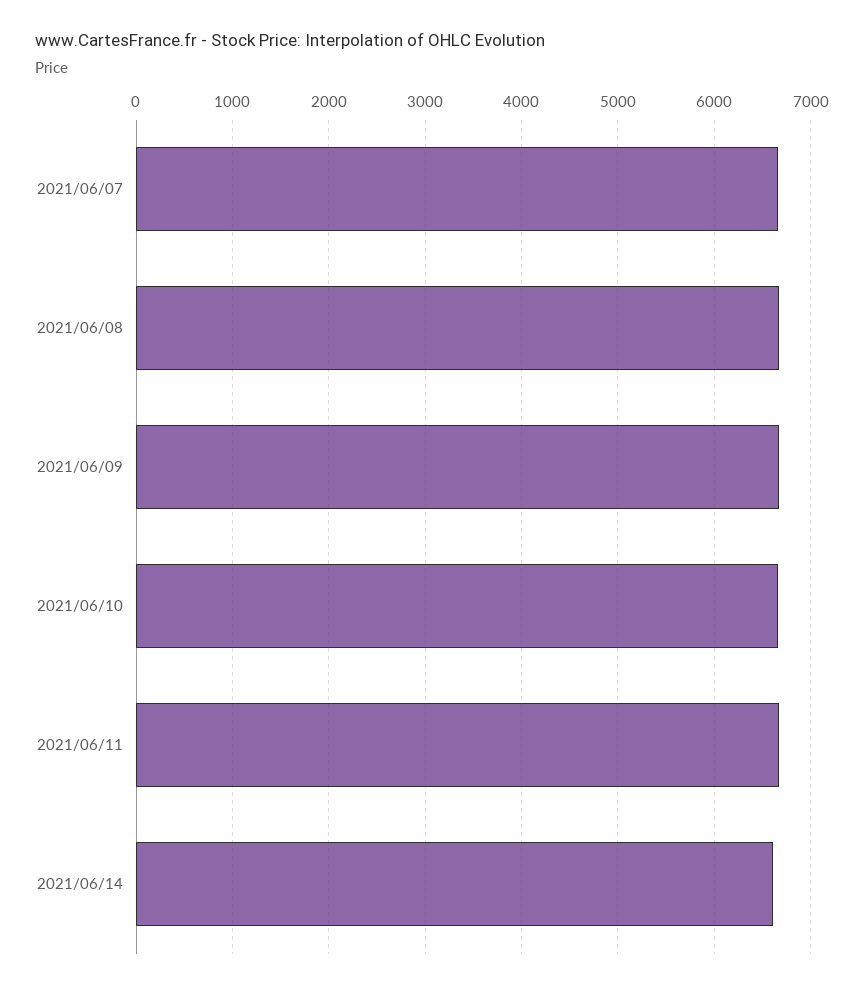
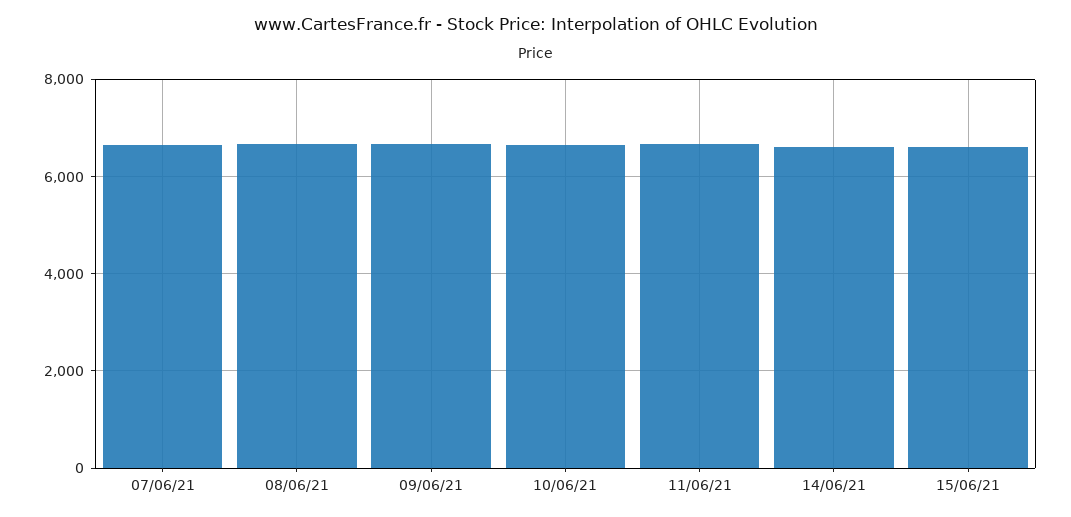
15/06/21: none -> 6600

